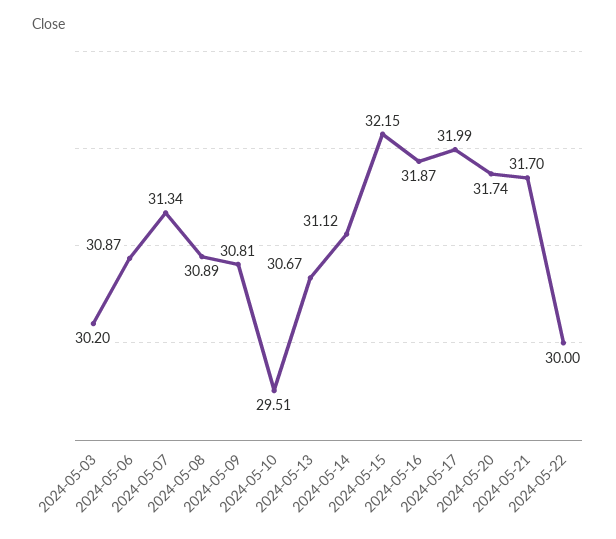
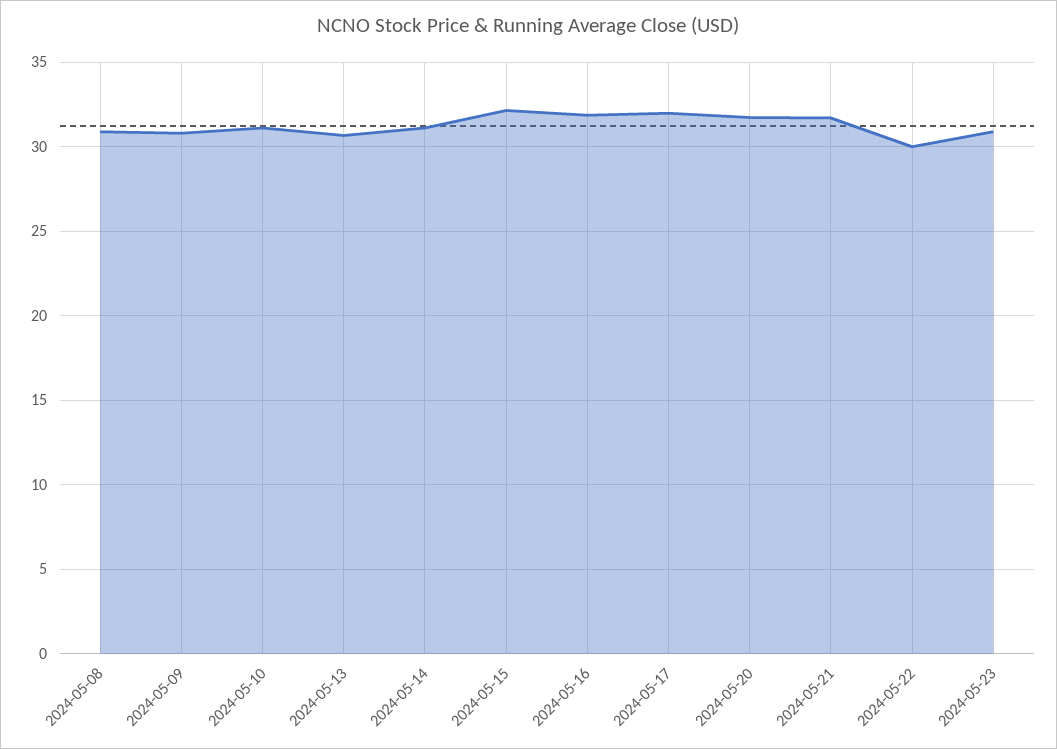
2024-05-03: 30.2 -> none
2024-05-06: 30.87 -> none
2024-05-07: 31.34 -> none
2024-05-10: 29.51 -> 31
2024-05-23: none -> 31

